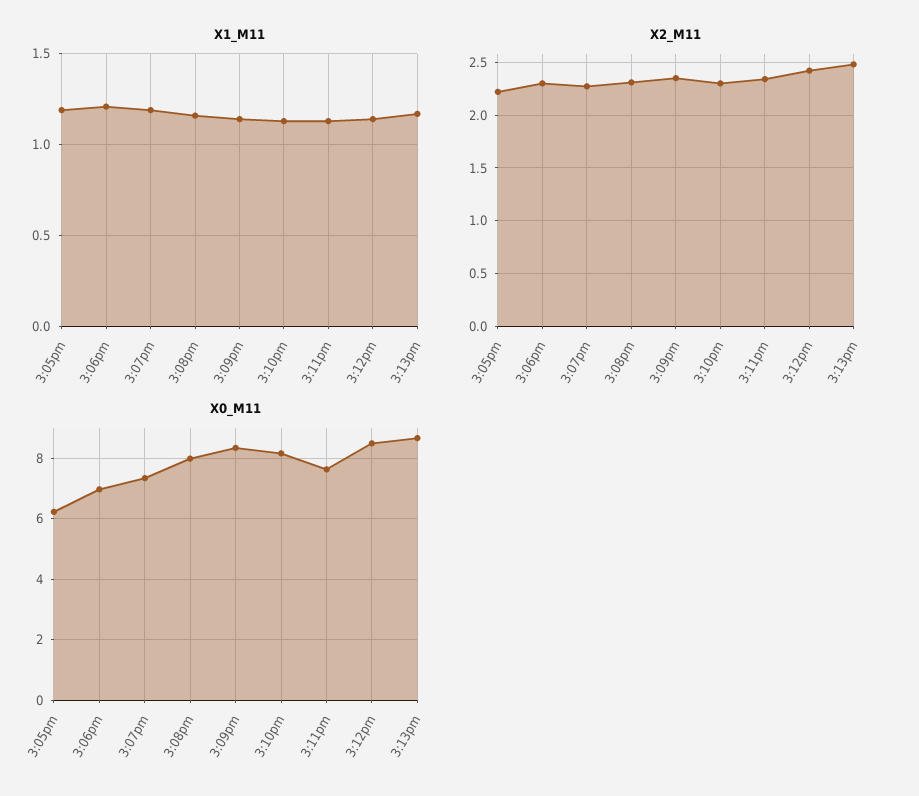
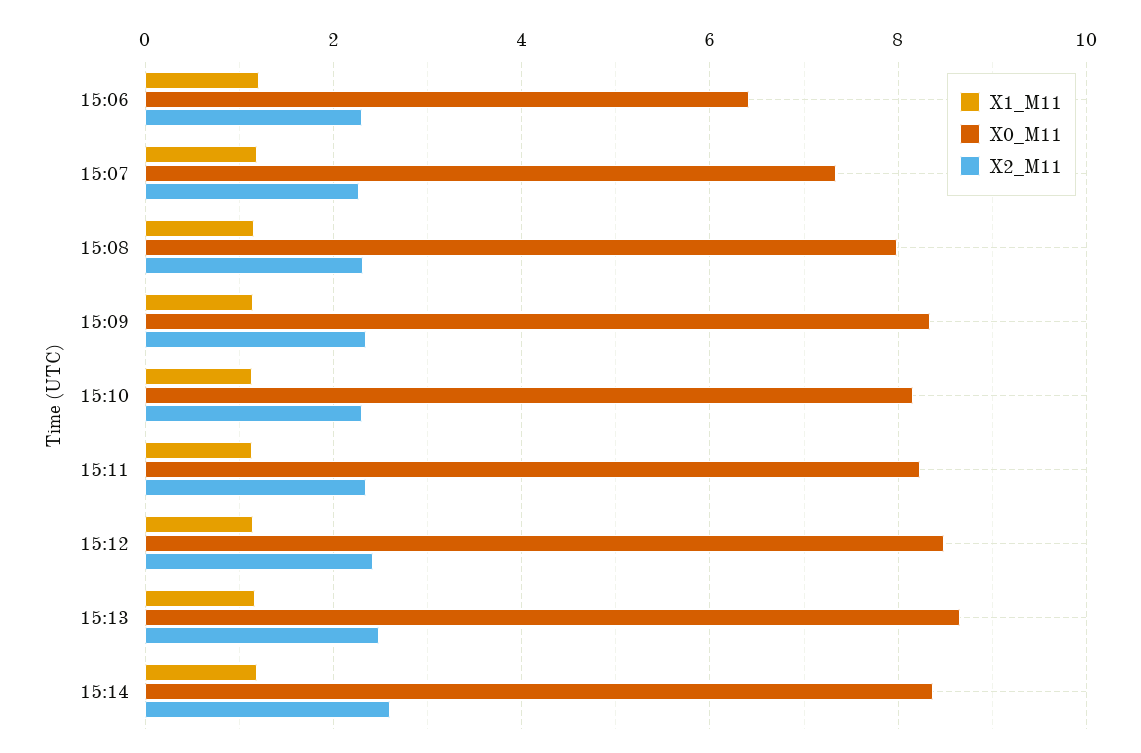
X1_M11, 3:05pm: 1.2 -> none
X2_M11, 3:05pm: 2.2 -> none
X0_M11, 3:05pm: 6.2 -> none
X0_M11, 3:06pm: 7 -> 6.4
X0_M11, 3:11pm: 7.6 -> 8.2
X1_M11, 15:14: none -> 1.2
X0_M11, 15:14: none -> 8.4
X2_M11, 15:14: none -> 2.6

